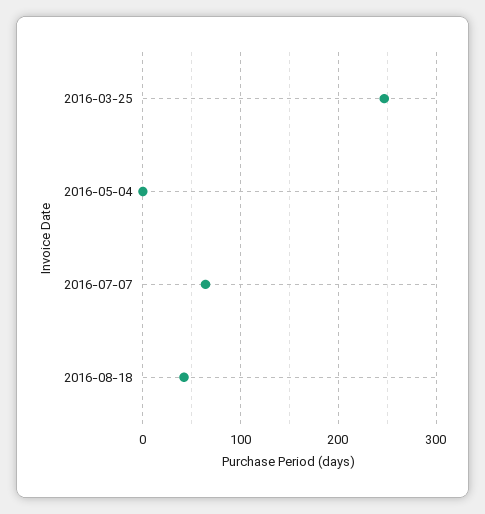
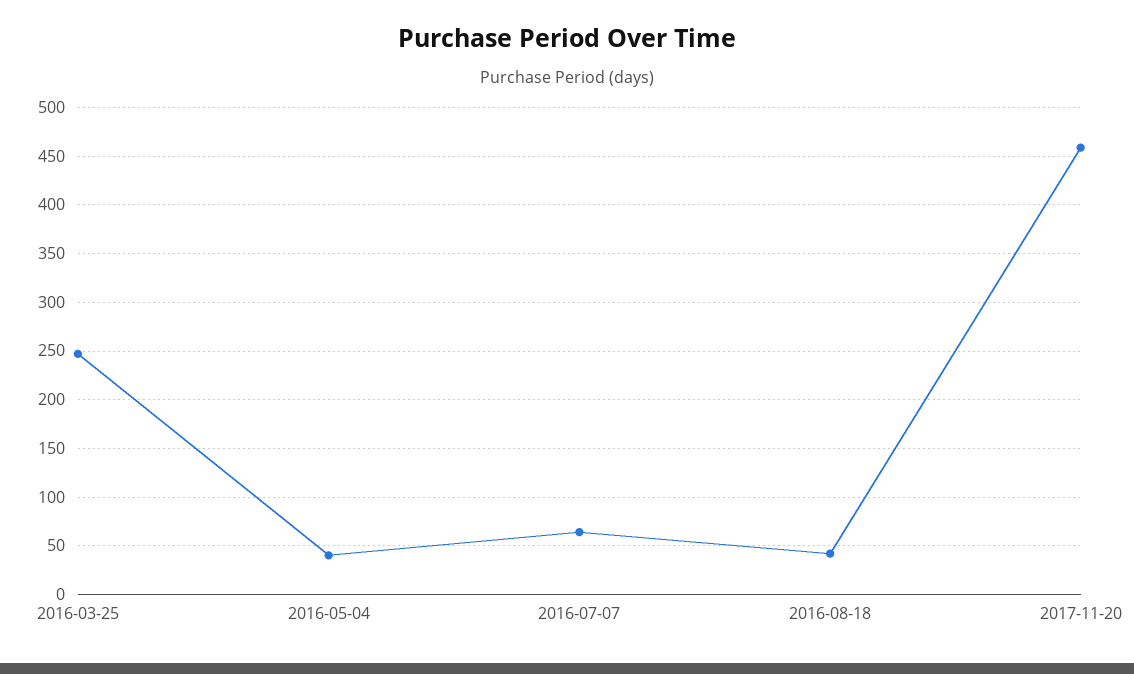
2016-05-04: 0 -> 40
2017-11-20: none -> 460

